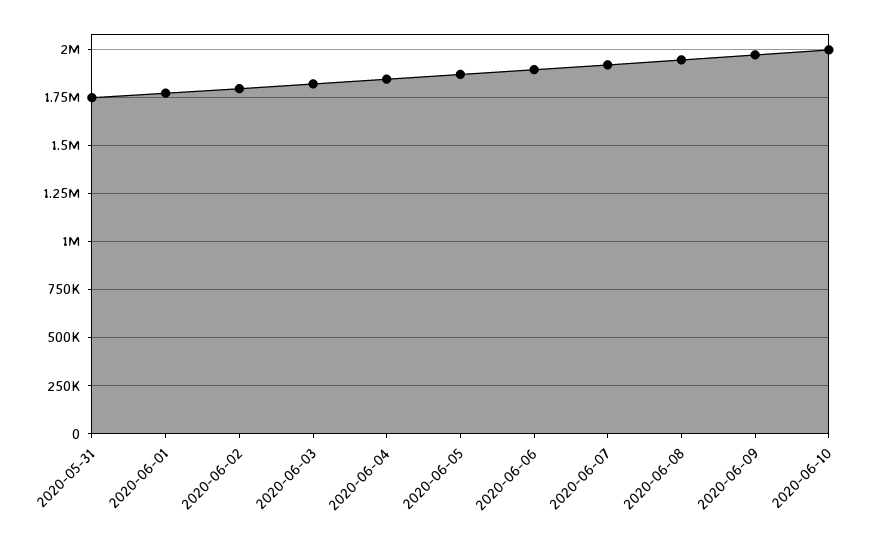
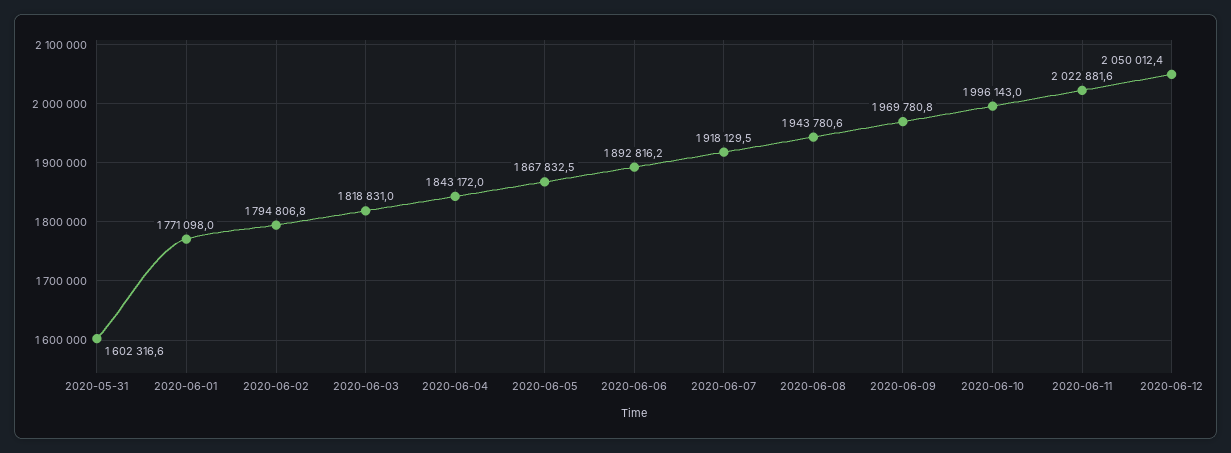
2020-05-31: 1750000 -> 1602316.6
2020-06-11: none -> 2022881.6
2020-06-12: none -> 2050012.4

